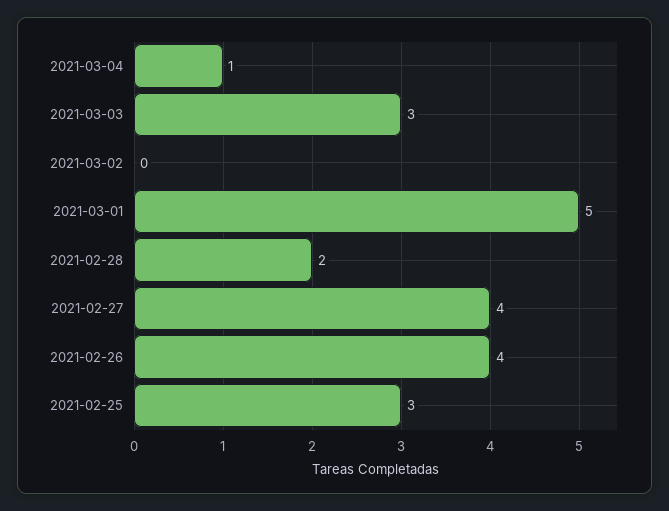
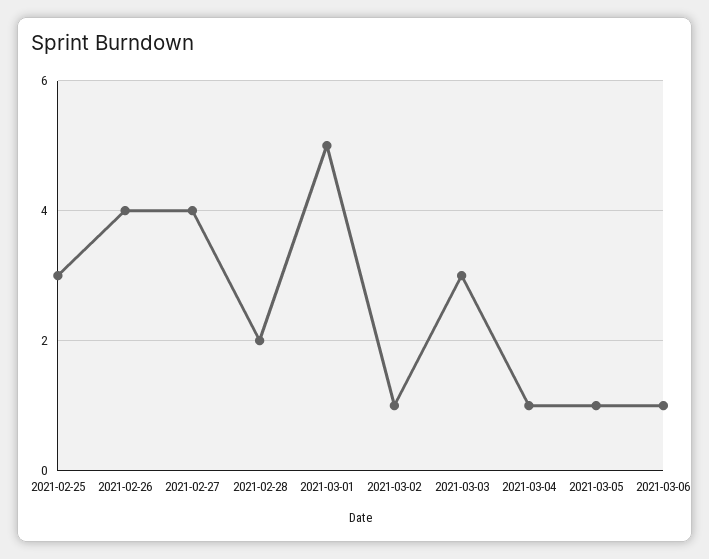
2021-03-02: 0 -> 1
2021-03-05: none -> 1
2021-03-06: none -> 1

